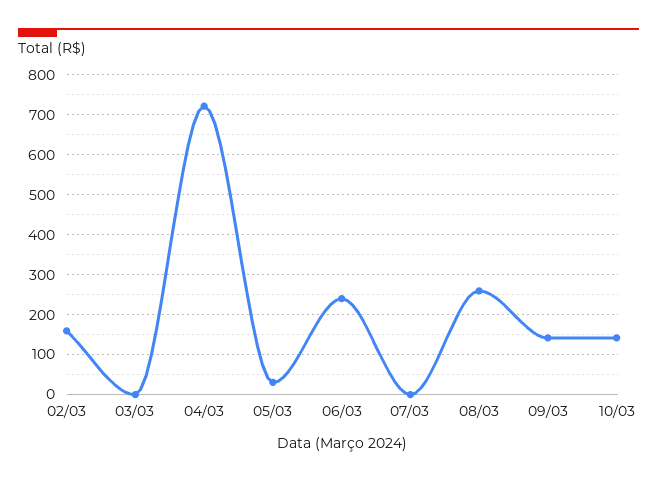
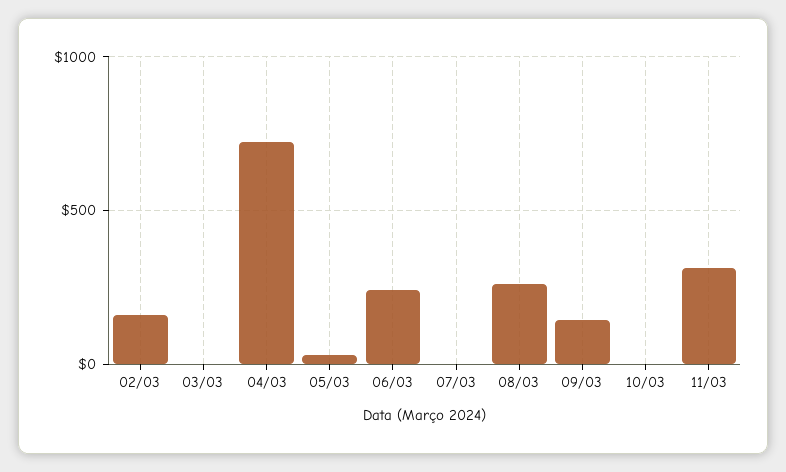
10/03: 140 -> 0
11/03: none -> 300

